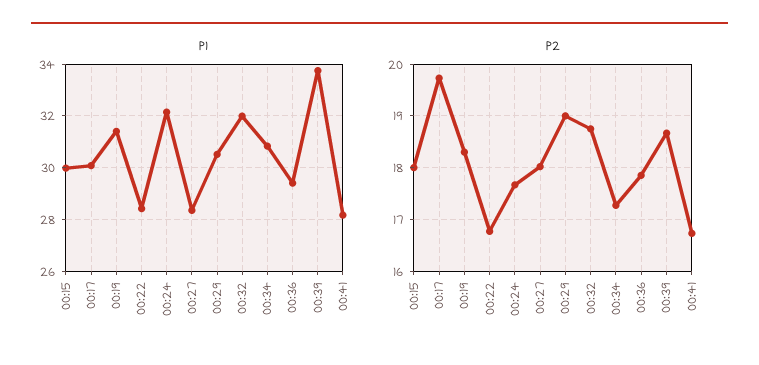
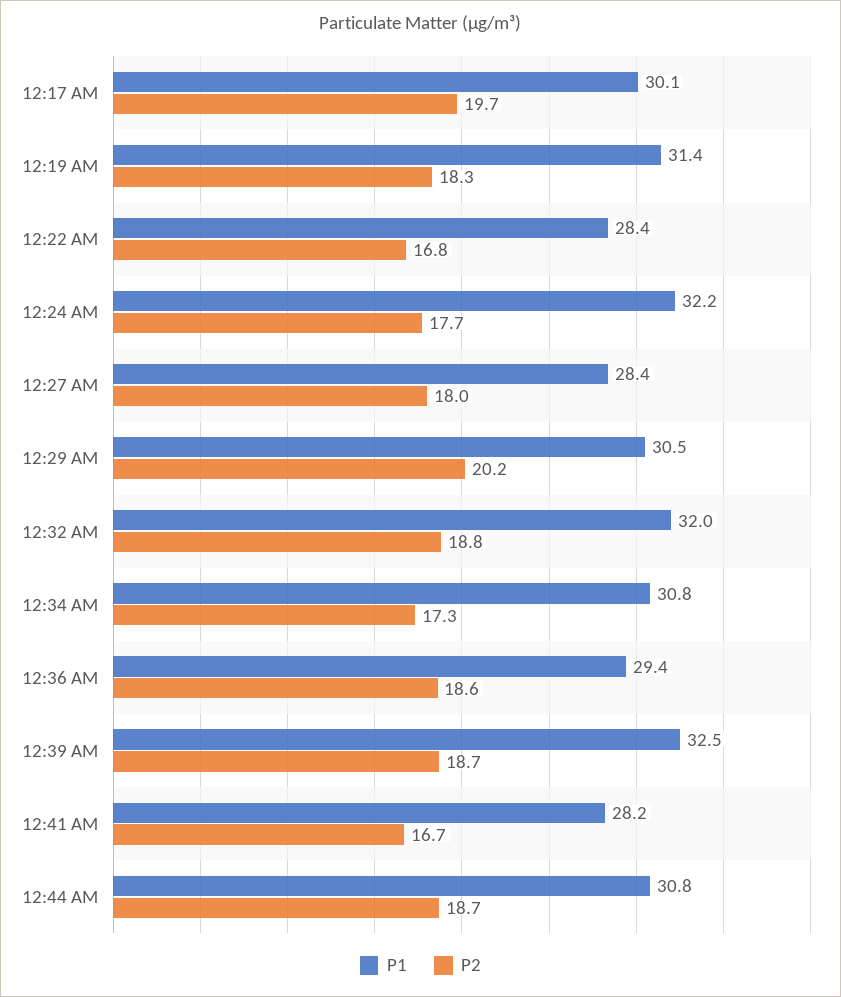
P1, 00:15: 30 -> none
P1, 00:39: 33.75 -> 32.5
P2, 00:15: 18 -> none
P2, 00:29: 19 -> 20.2
P2, 00:36: 17.8 -> 18.6
P1, 12:44 AM: none -> 30.8
P2, 12:44 AM: none -> 18.7

